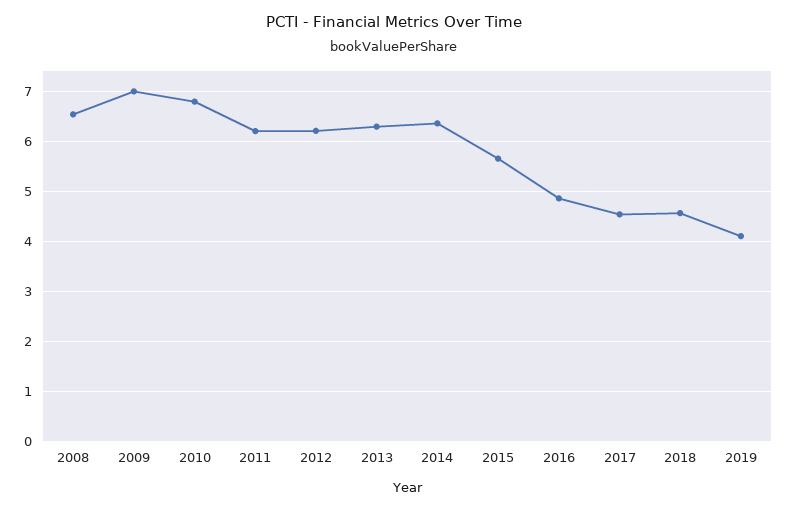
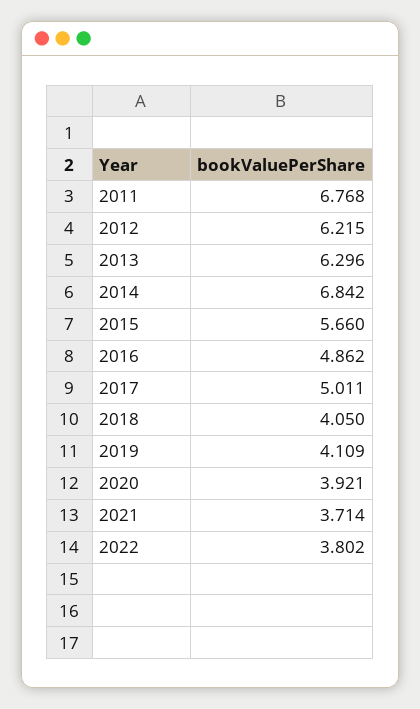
2008: 6.6 -> none
2009: 7 -> none
2010: 6.8 -> none
2011: 6.2 -> 6.768
2014: 6.4 -> 6.842
2017: 4.6 -> 5.011
2018: 4.6 -> 4.05
2020: none -> 3.921
2021: none -> 3.714
2022: none -> 3.802

